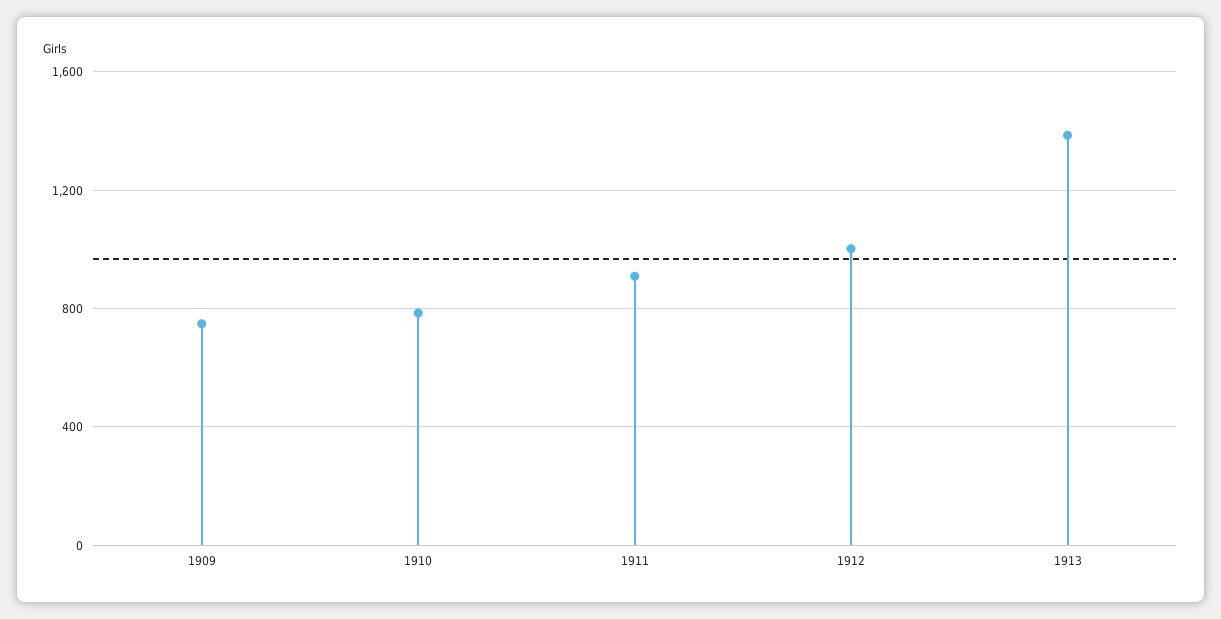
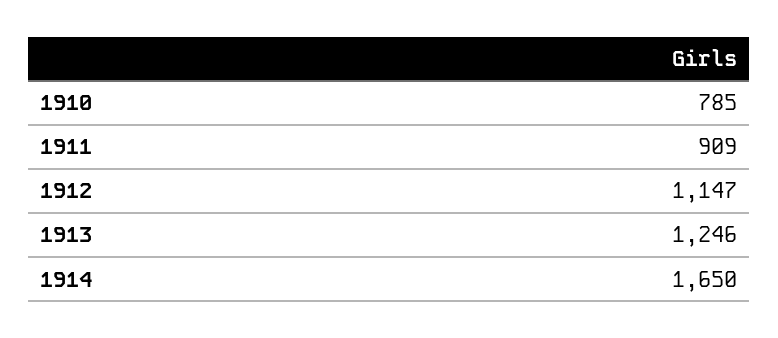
1909: 750 -> none
1912: 1000 -> 1147
1913: 1400 -> 1246
1914: none -> 1650

